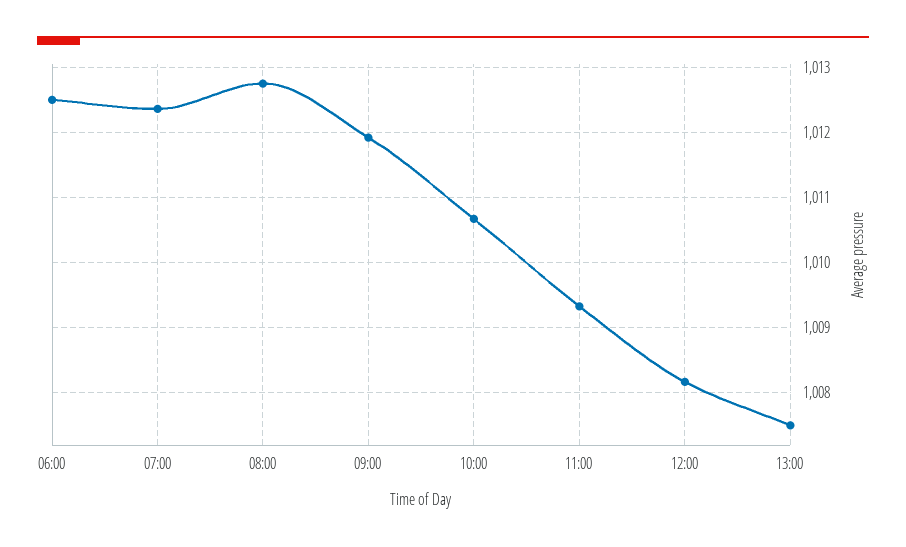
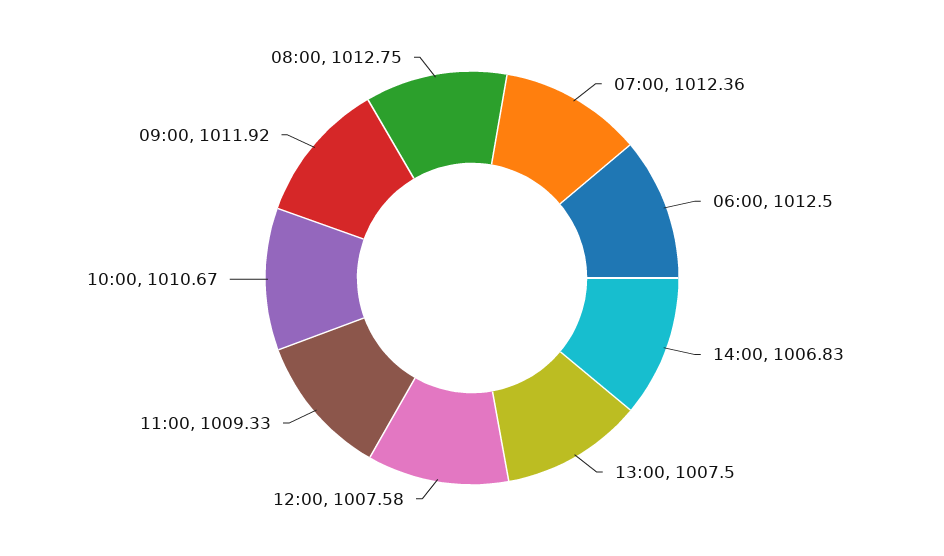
12:00: 1008.2 -> 1007.58
14:00: none -> 1006.83

